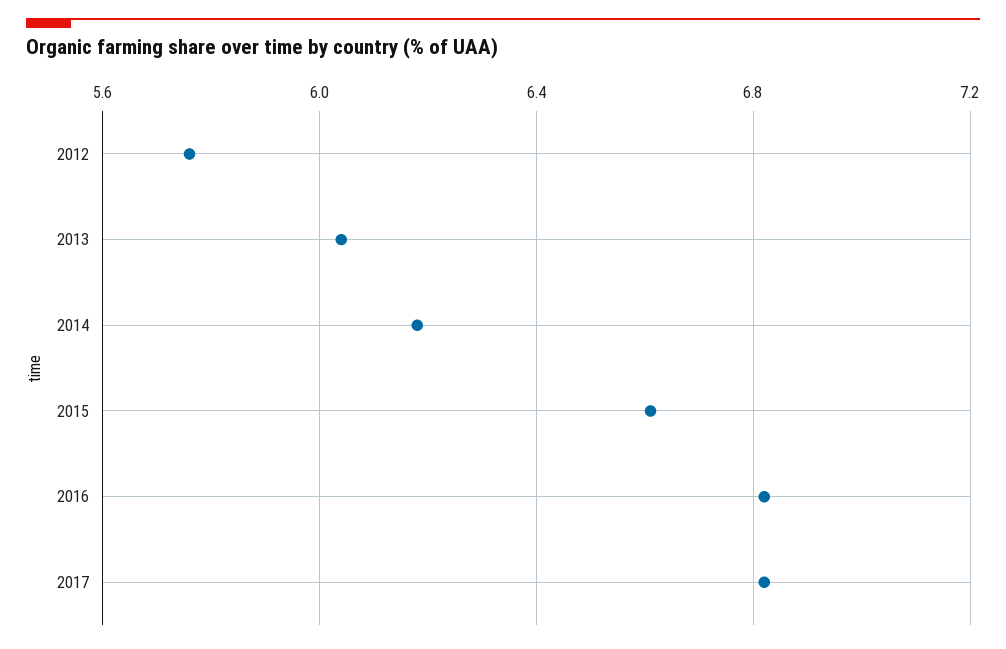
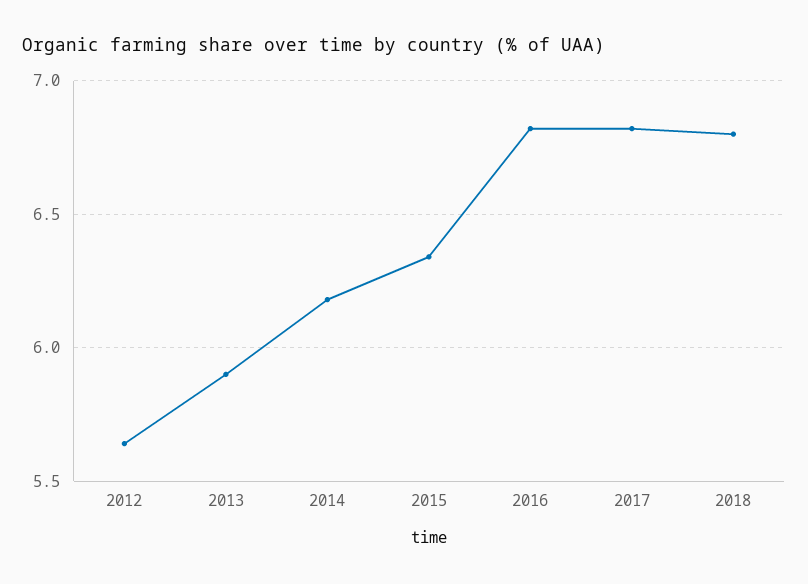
2012: 5.75 -> 5.65
2013: 6.05 -> 5.9
2015: 6.6 -> 6.35
2018: none -> 6.8

